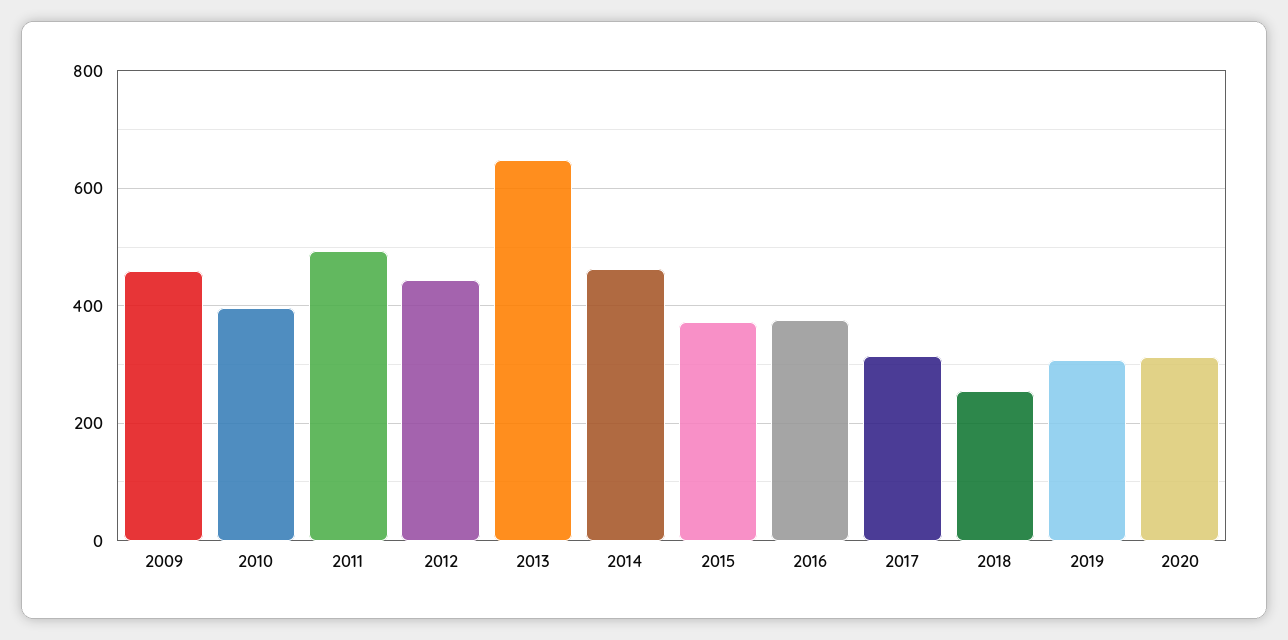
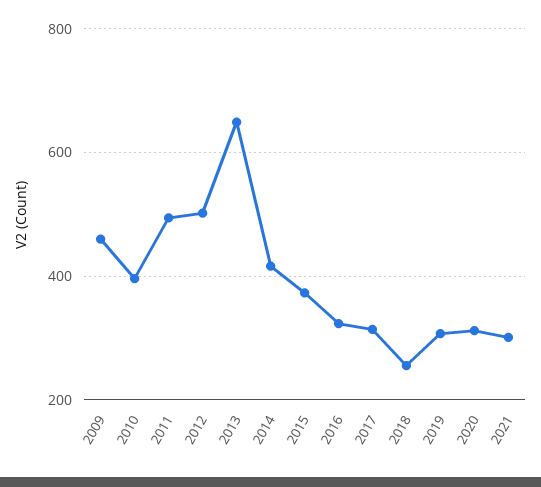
2012: 440 -> 500
2014: 460 -> 420
2016: 380 -> 320
2021: none -> 300

